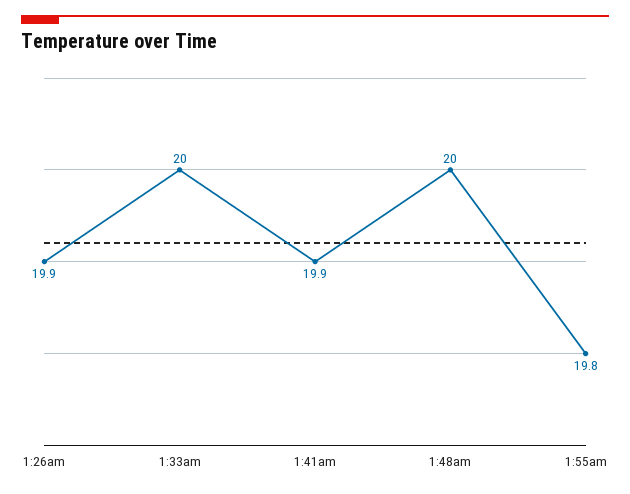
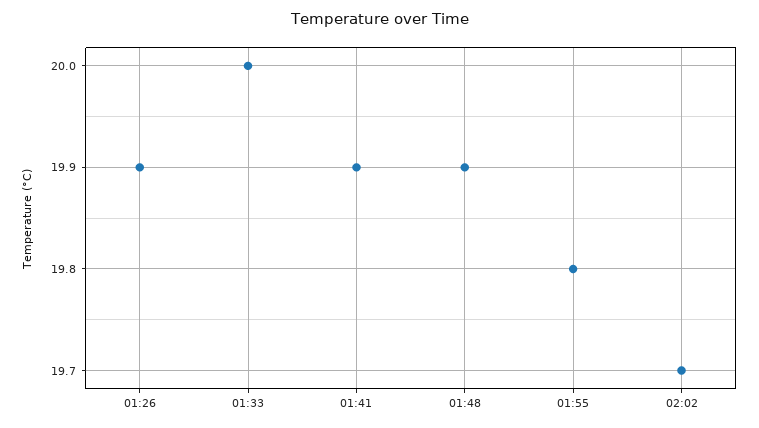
1:48am: 20 -> 19.9
02:02: none -> 19.7

